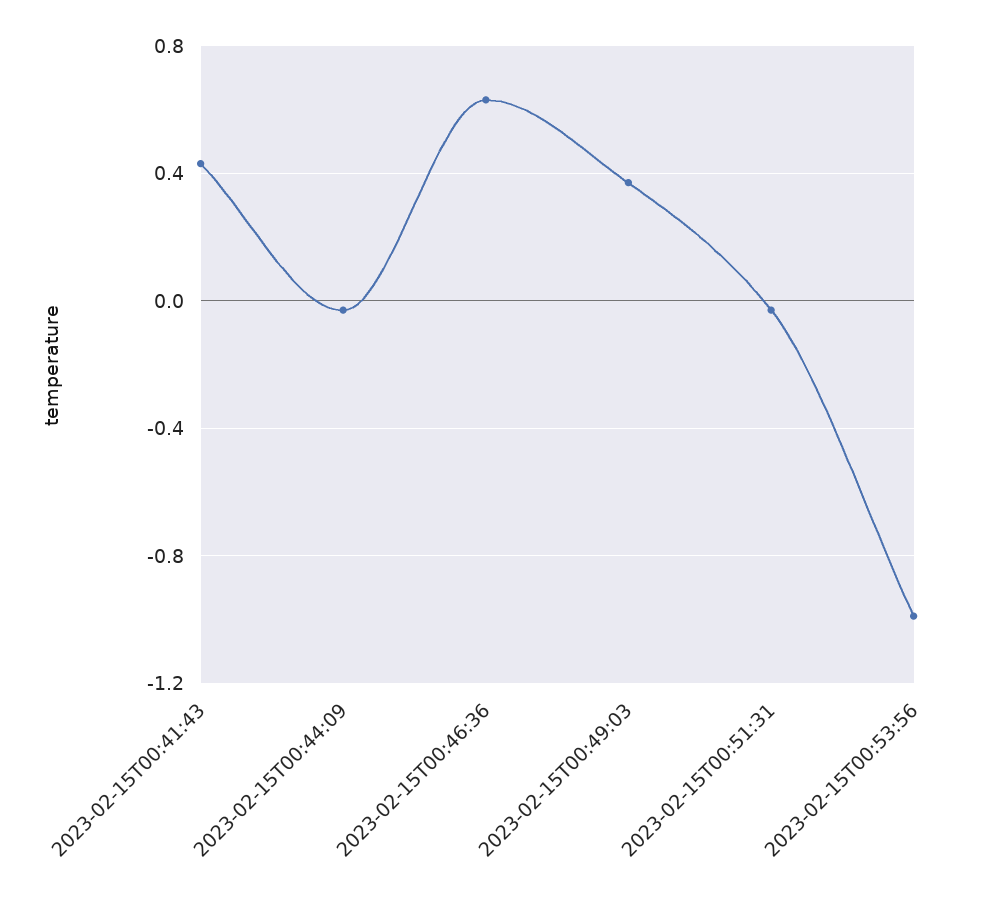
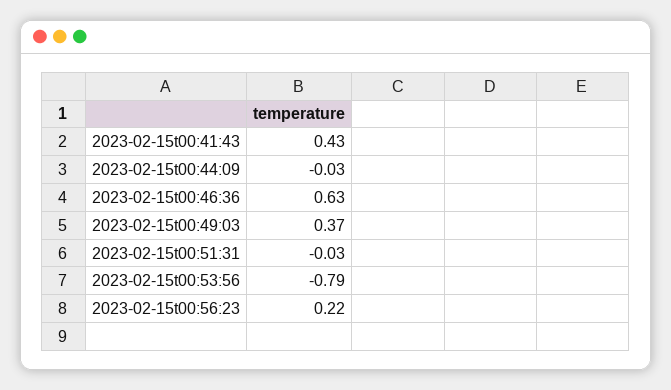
2023-02-15T00:53:56: -1 -> -0.79
2023-02-15t00:56:23: none -> 0.22

